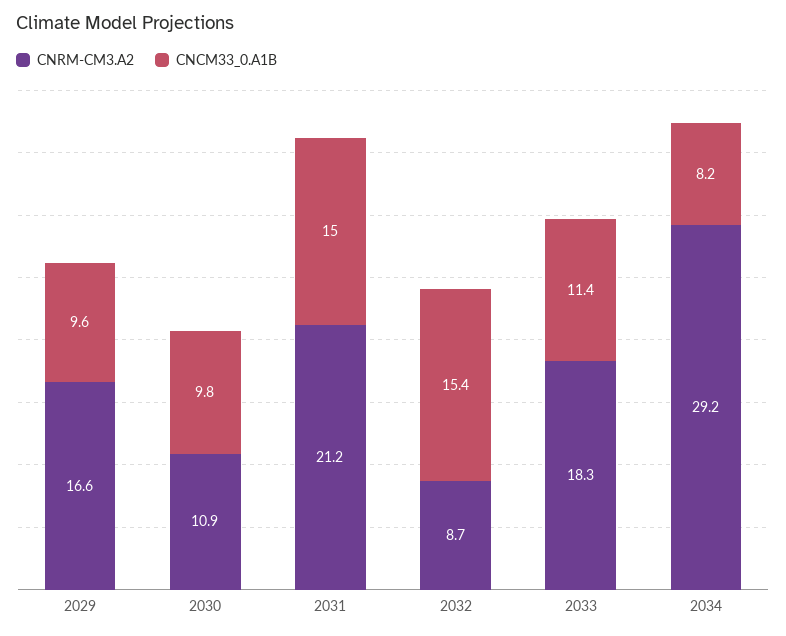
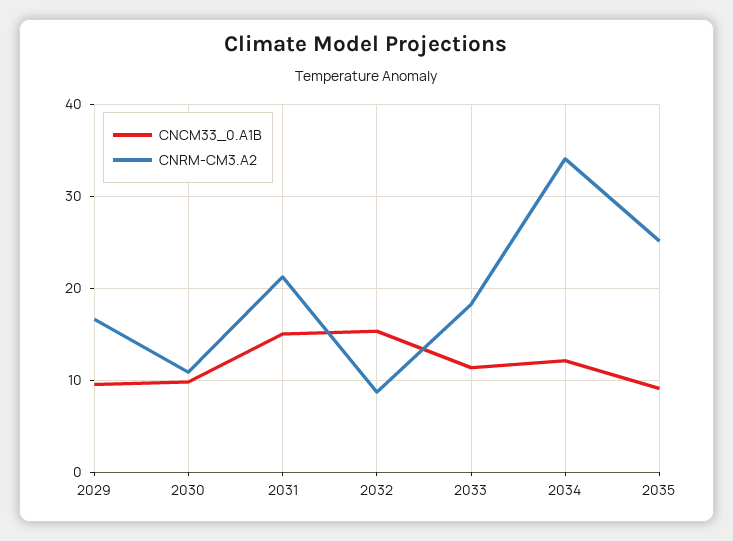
CNRM-CM3.A2, 2034: 29.2 -> 34
CNCM33_0.A1B, 2034: 8.2 -> 12
CNCM33_0.A1B, 2035: none -> 9
CNRM-CM3.A2, 2035: none -> 25

